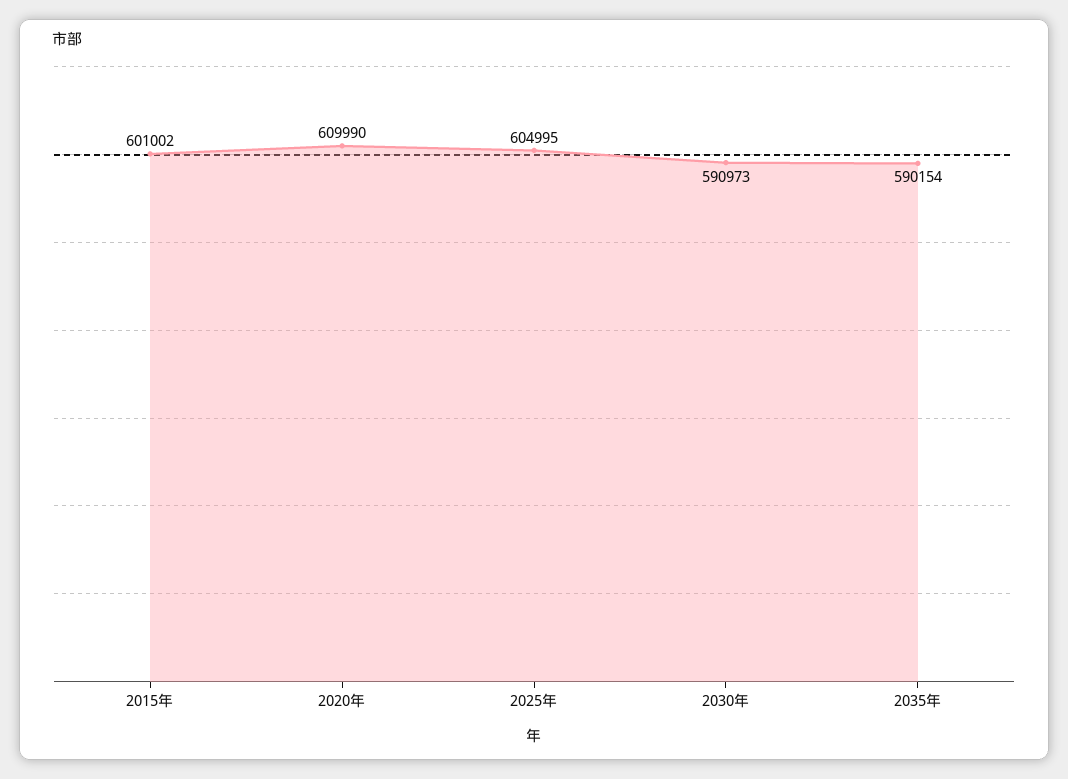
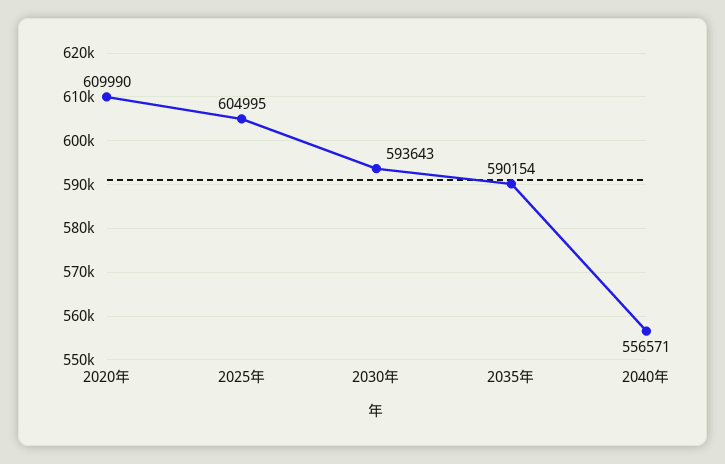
2015年: 601002 -> none
2030年: 590973 -> 593643
2040年: none -> 556571

